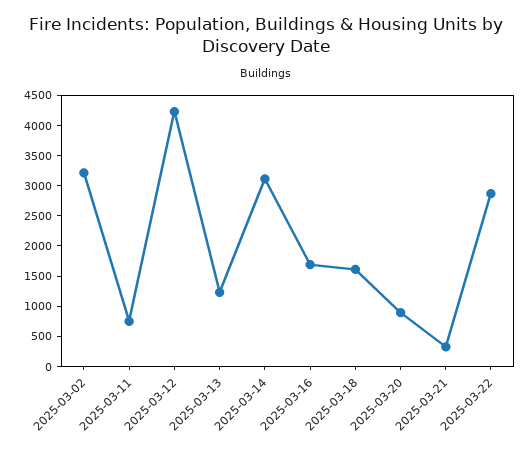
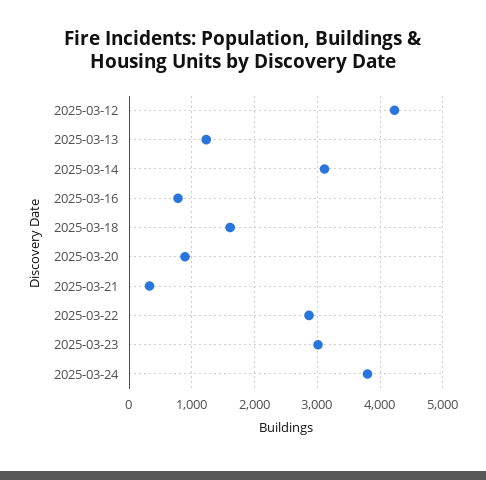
2025-03-02: 3250 -> none
2025-03-11: 750 -> none
2025-03-16: 1750 -> 800
2025-03-23: none -> 3000
2025-03-24: none -> 3800

